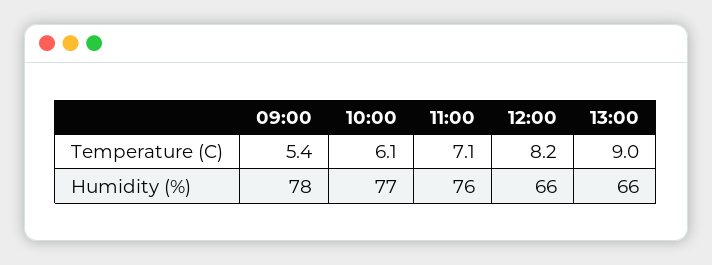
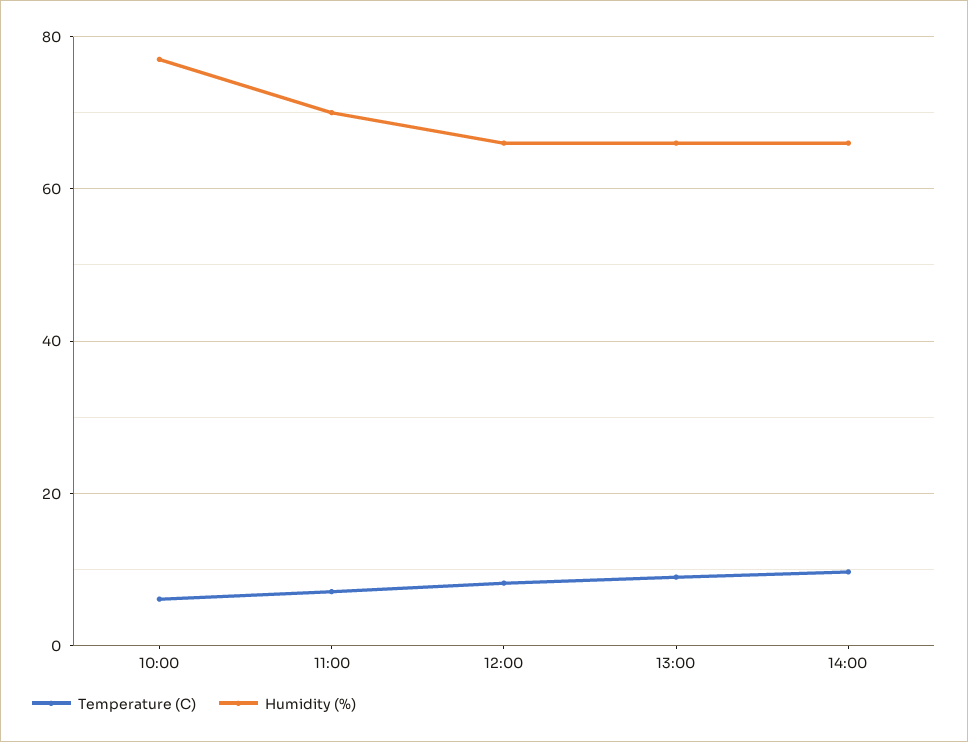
Temperature (C), 09:00: 5.4 -> none
Humidity (%), 09:00: 78 -> none
Humidity (%), 11:00: 76 -> 70
Temperature (C), 14:00: none -> 10
Humidity (%), 14:00: none -> 66

